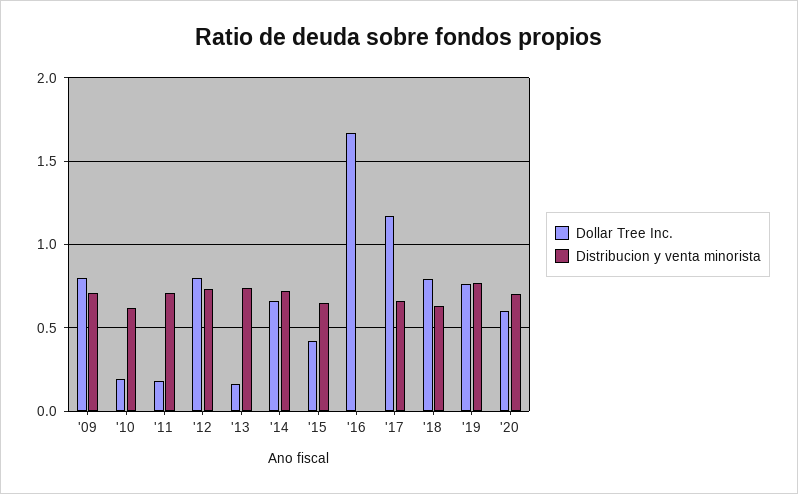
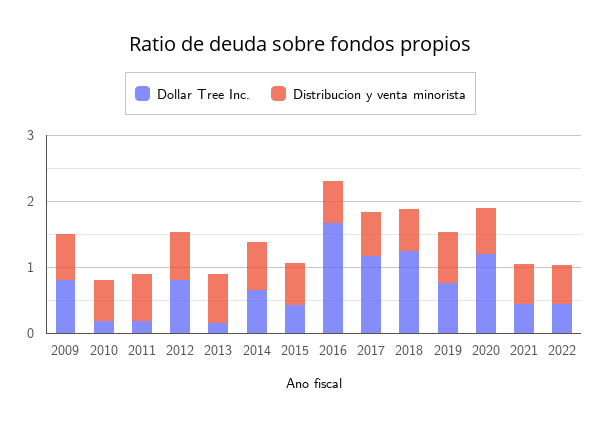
Distribucion y venta minorista, '16: 0 -> 0.6
Dollar Tree Inc., '18: 0.8 -> 1.2
Dollar Tree Inc., '20: 0.6 -> 1.2
Dollar Tree Inc., 2021: none -> 0.4
Distribucion y venta minorista, 2021: none -> 0.6
Dollar Tree Inc., 2022: none -> 0.4
Distribucion y venta minorista, 2022: none -> 0.6

